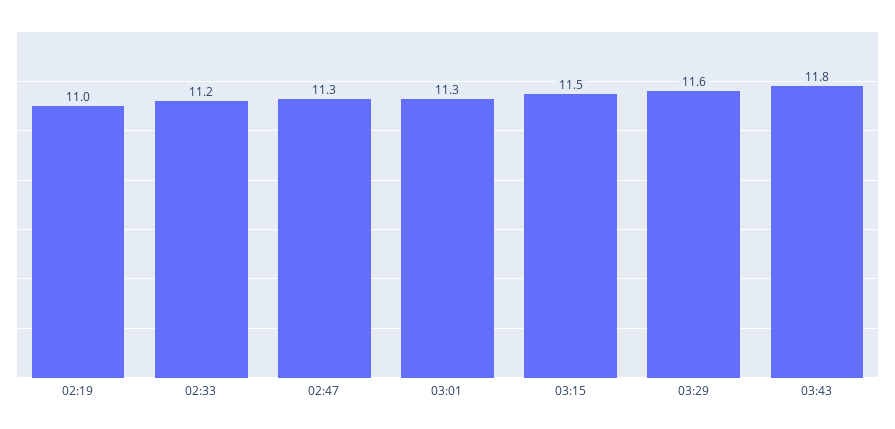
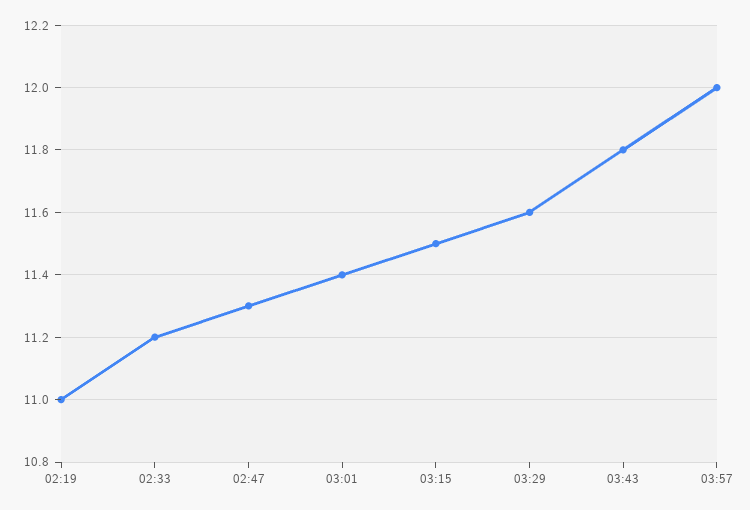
03:01: 11.3 -> 11.4
03:57: none -> 12

